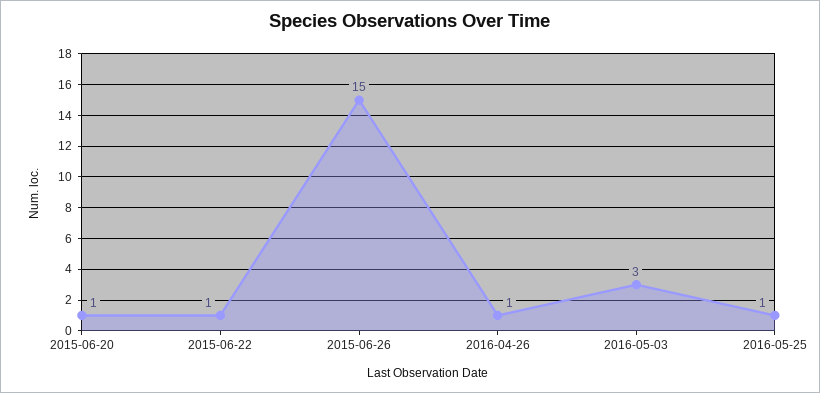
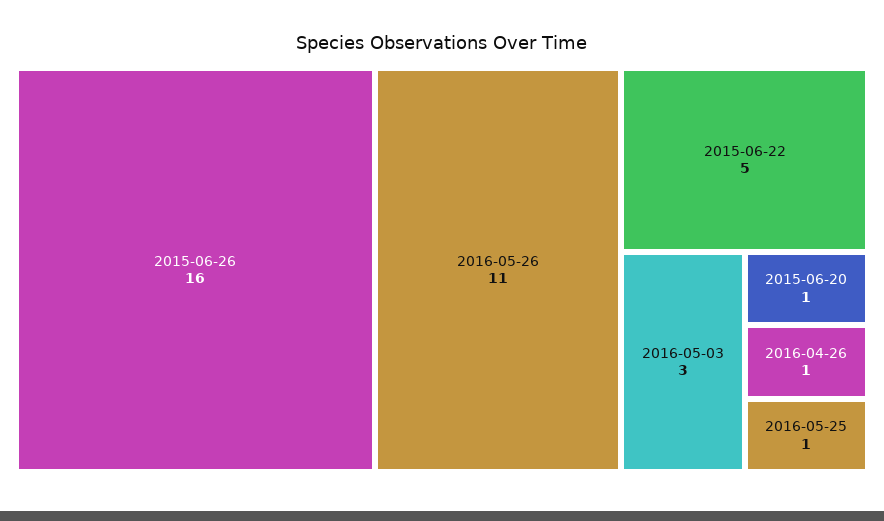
2015-06-22: 1 -> 5
2015-06-26: 15 -> 16
2016-05-26: none -> 11

